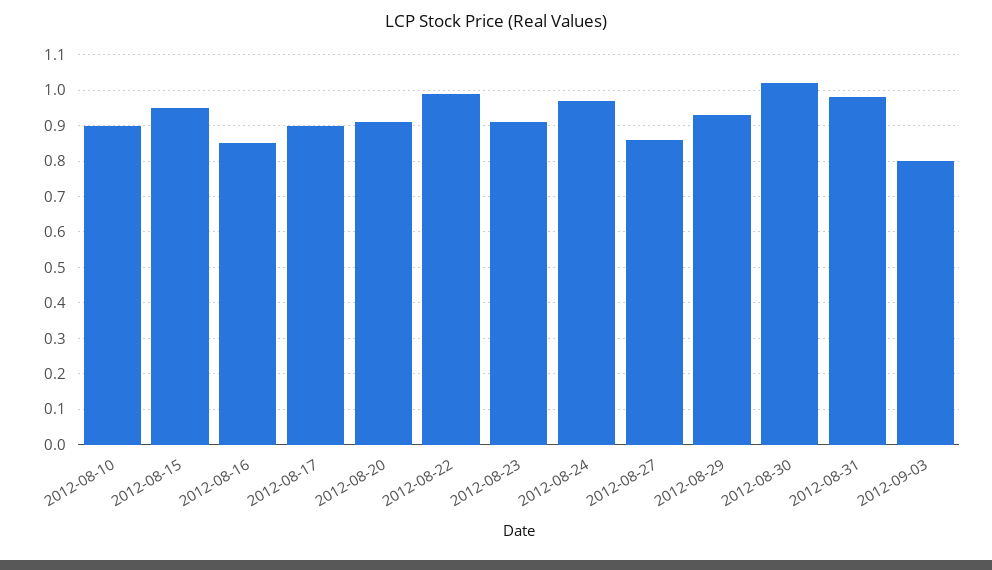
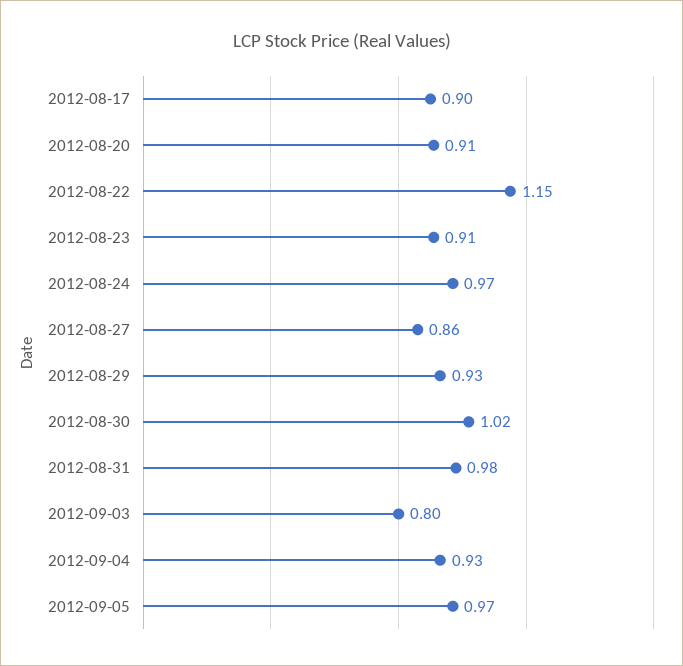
2012-08-10: 0.9 -> none
2012-08-15: 0.95 -> none
2012-08-16: 0.85 -> none
2012-08-22: 1 -> 1.15
2012-09-04: none -> 0.93
2012-09-05: none -> 0.97

